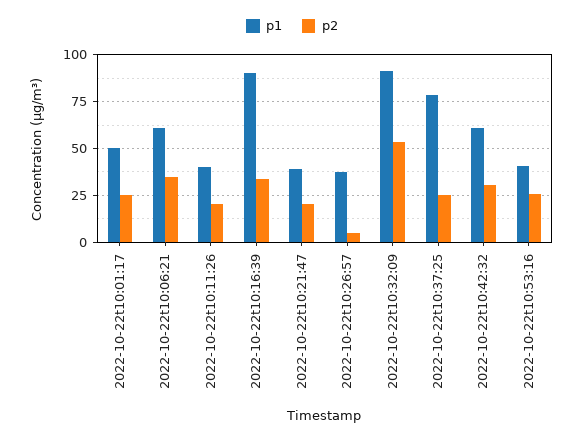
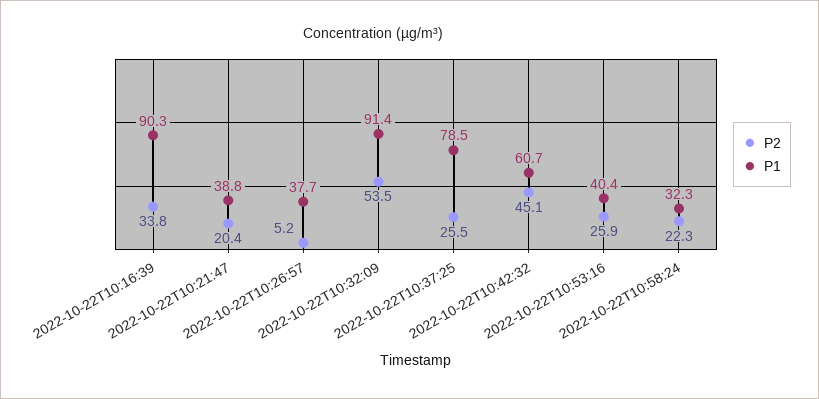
p1, 2022-10-22t10:01:17: 50 -> none
p2, 2022-10-22t10:01:17: 25 -> none
p1, 2022-10-22t10:06:21: 60 -> none
p2, 2022-10-22t10:06:21: 35 -> none
p1, 2022-10-22t10:11:26: 40 -> none
p2, 2022-10-22t10:11:26: 20 -> none
p2, 2022-10-22t10:42:32: 30 -> 45.1
p2, 2022-10-22T10:58:24: none -> 22.3
p1, 2022-10-22T10:58:24: none -> 32.3

